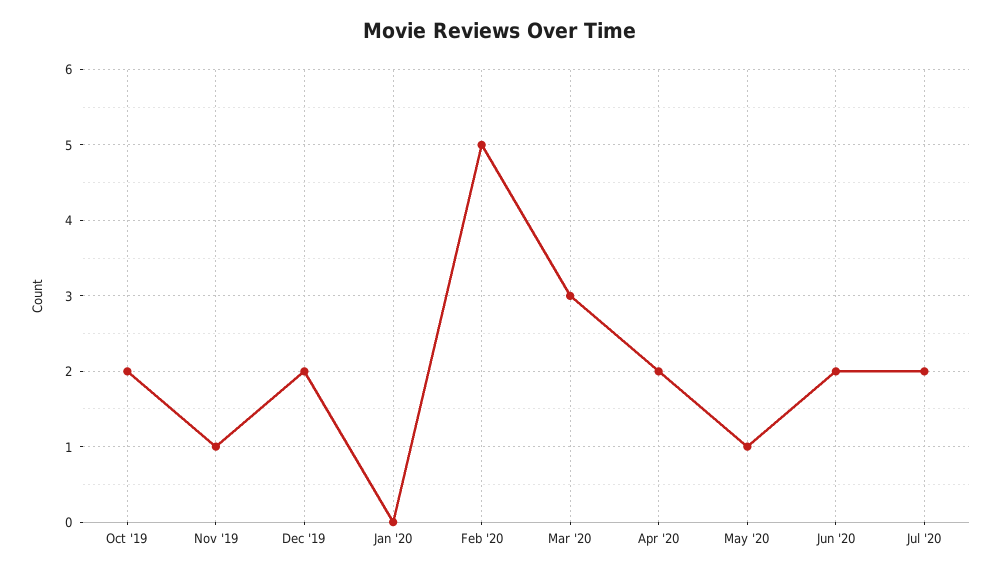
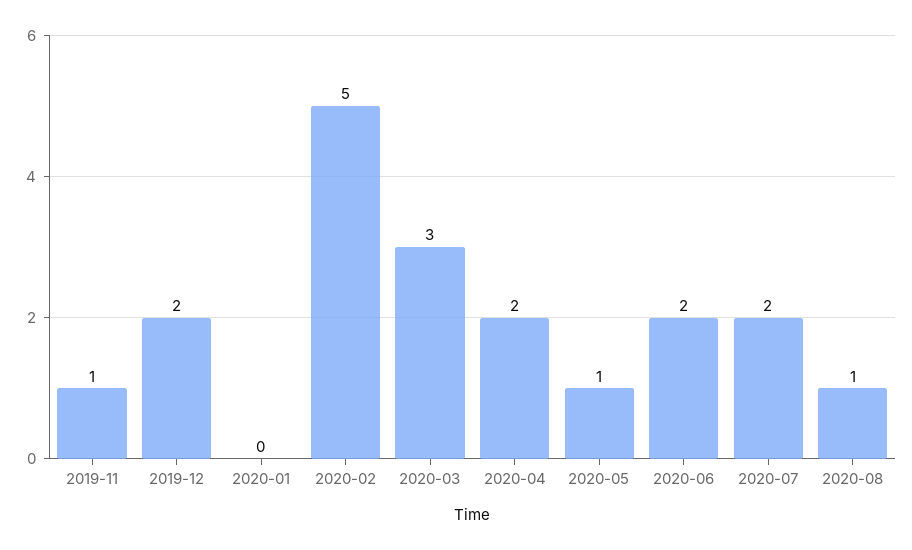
Oct '19: 2 -> none
2020-08: none -> 1

